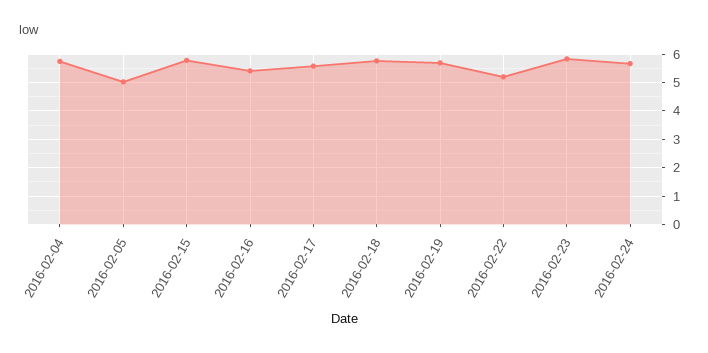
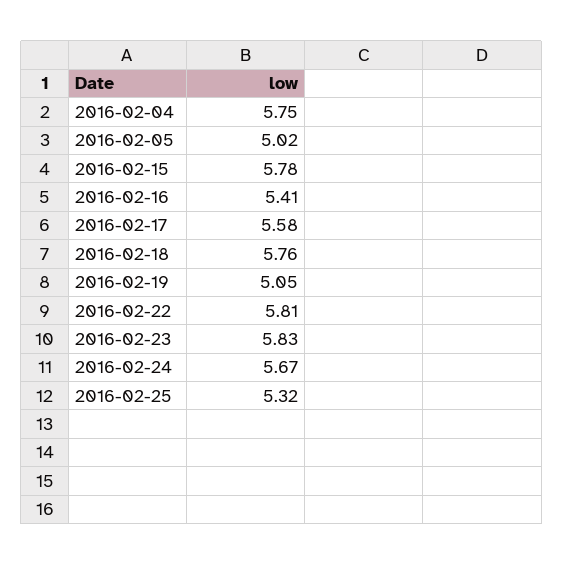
2016-02-19: 5.75 -> 5.05
2016-02-22: 5.25 -> 5.81
2016-02-25: none -> 5.32

